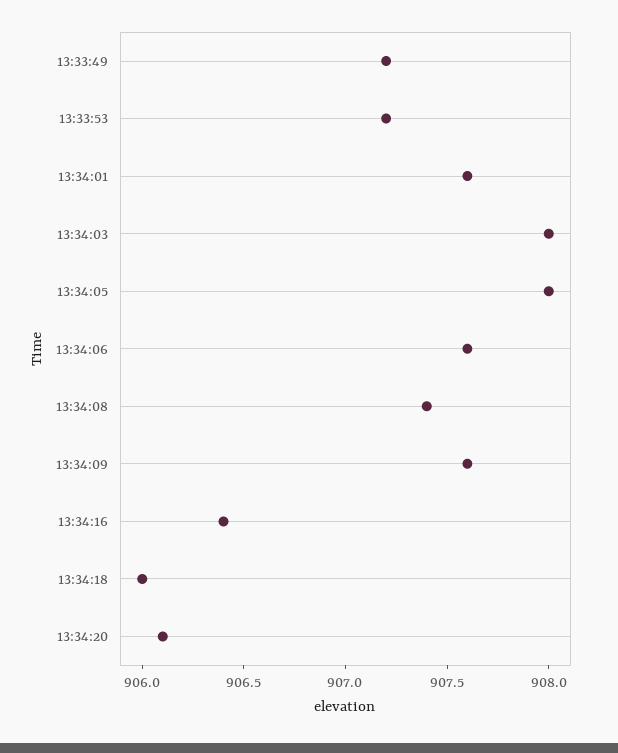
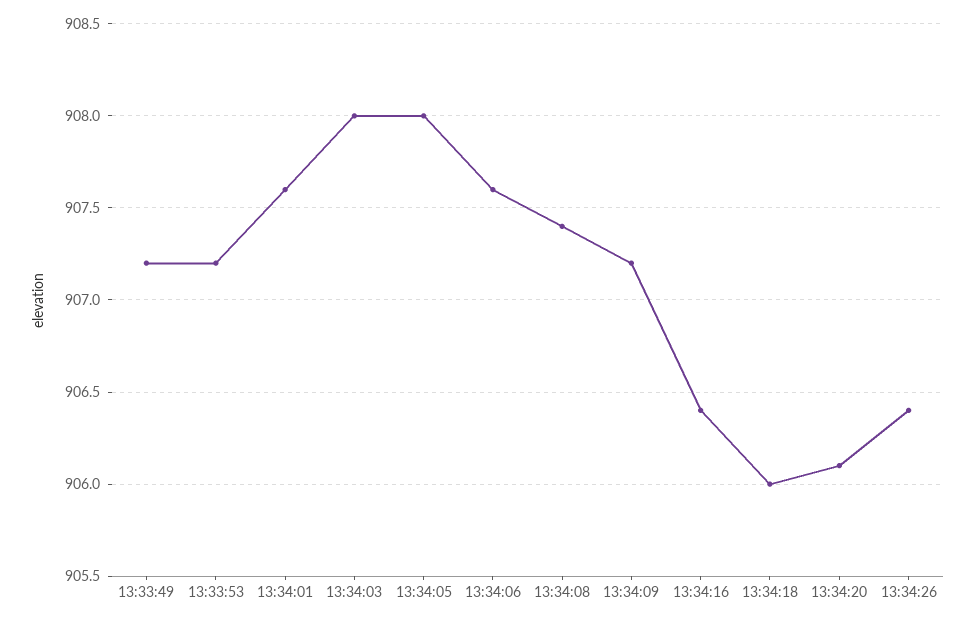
13:34:09: 907.6 -> 907.2
13:34:26: none -> 906.4

